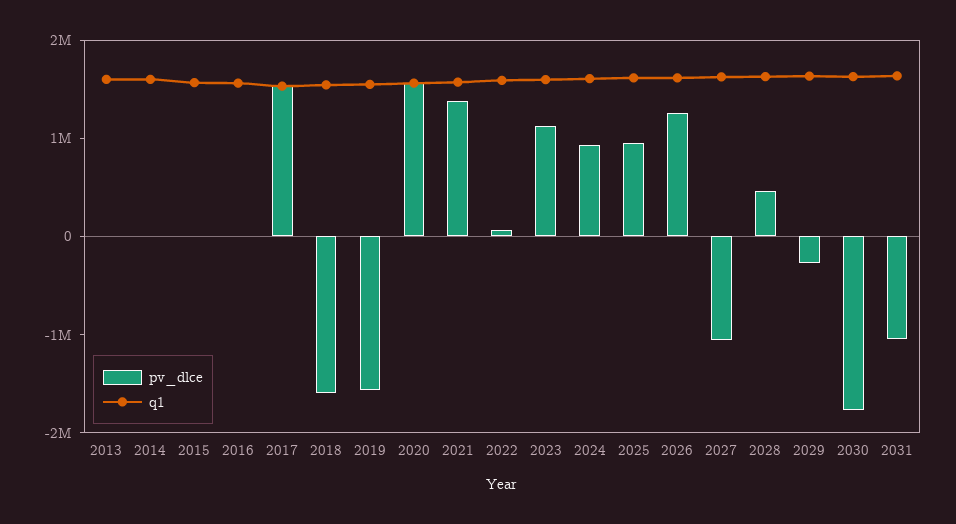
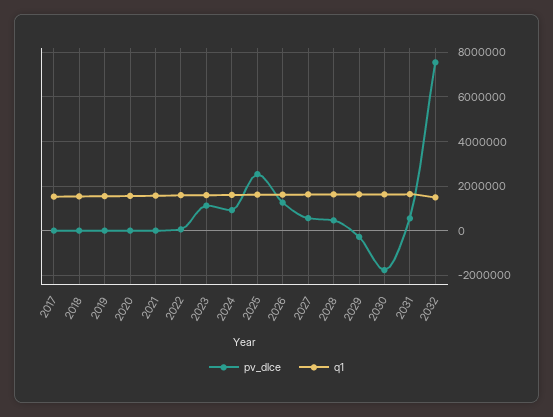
pv_dlce, 2013: 0 -> none
q1, 2013: 1600000 -> none
pv_dlce, 2014: 0 -> none
q1, 2014: 1600000 -> none
pv_dlce, 2015: 0 -> none
q1, 2015: 1600000 -> none
pv_dlce, 2016: 0 -> none
q1, 2016: 1600000 -> none
pv_dlce, 2017: 1600000 -> 0
pv_dlce, 2018: -1600000 -> 0
pv_dlce, 2019: -1600000 -> 0
pv_dlce, 2020: 1600000 -> 0
pv_dlce, 2021: 1400000 -> 0
pv_dlce, 2025: 1000000 -> 2500000
pv_dlce, 2027: -1000000 -> 500000
pv_dlce, 2031: -1000000 -> 500000
pv_dlce, 2032: none -> 7500000
q1, 2032: none -> 1500000

